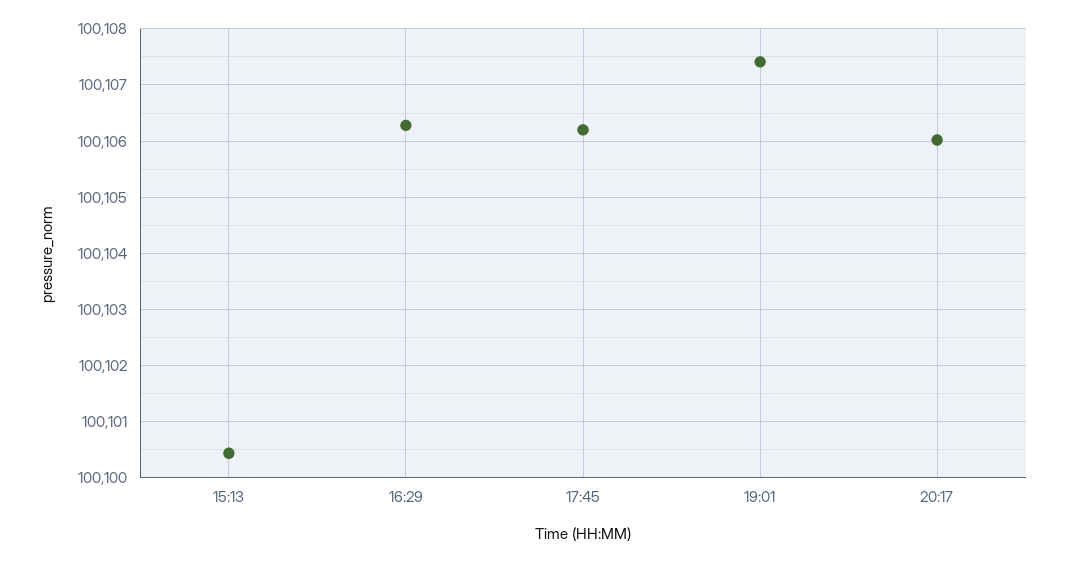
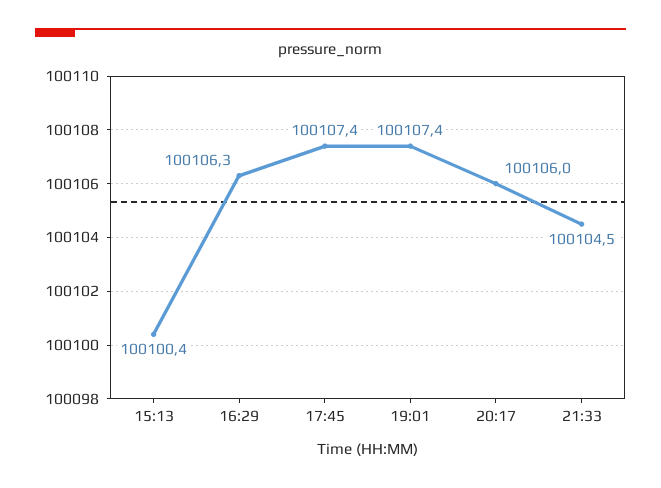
17:45: 100106.2 -> 100107.4
21:33: none -> 100104.5

